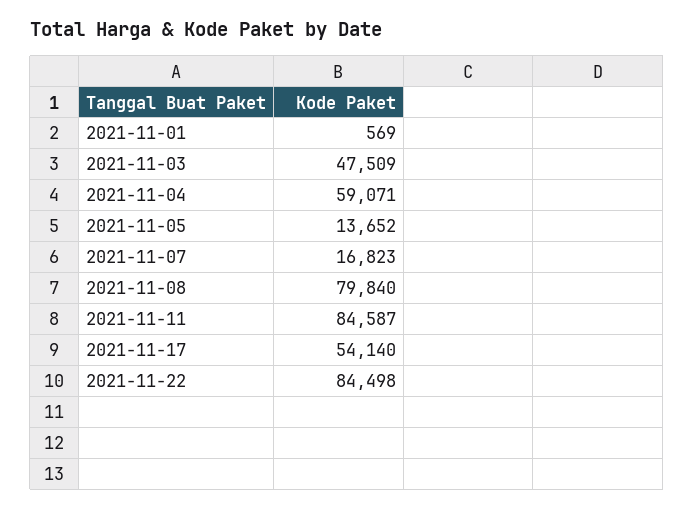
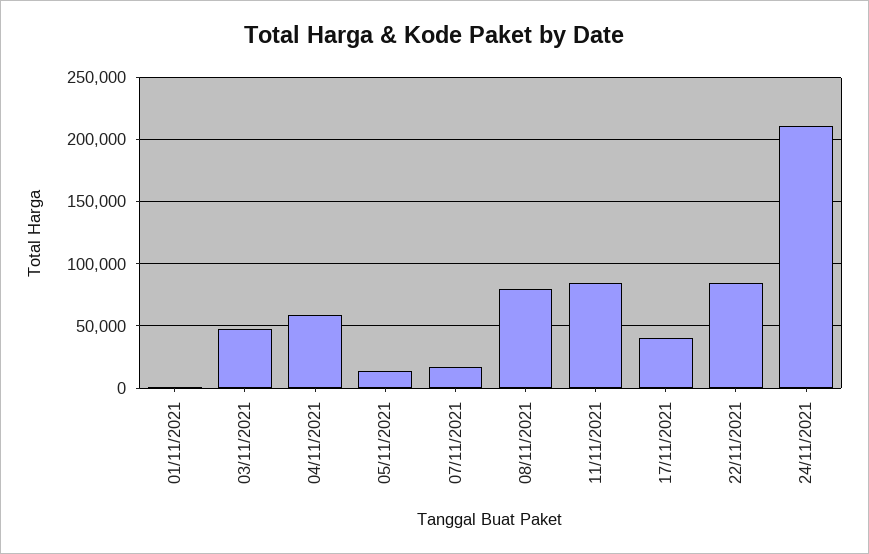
2021-11-17: 54140 -> 40000
24/11/2021: none -> 210000

